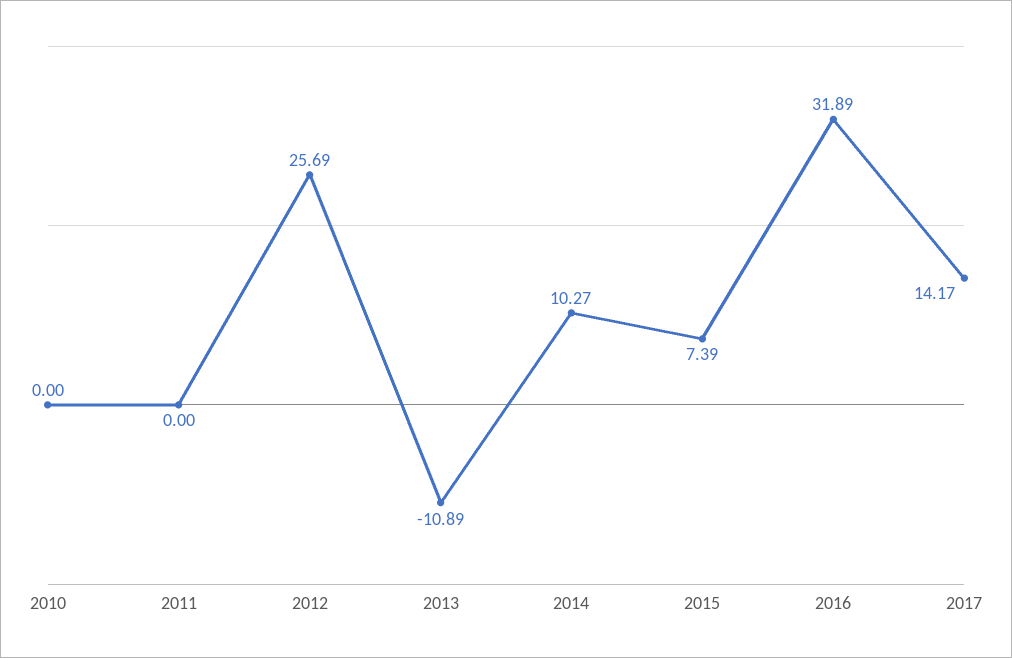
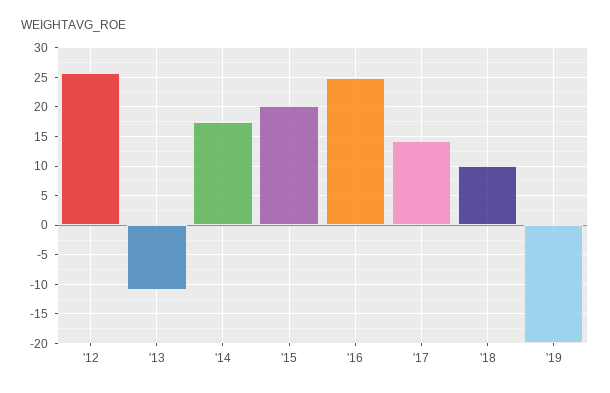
2010: 0 -> none
2011: 0 -> none
2014: 10.27 -> 17.5
2015: 7.39 -> 20
2016: 31.89 -> 25
'18: none -> 10
'19: none -> -20

